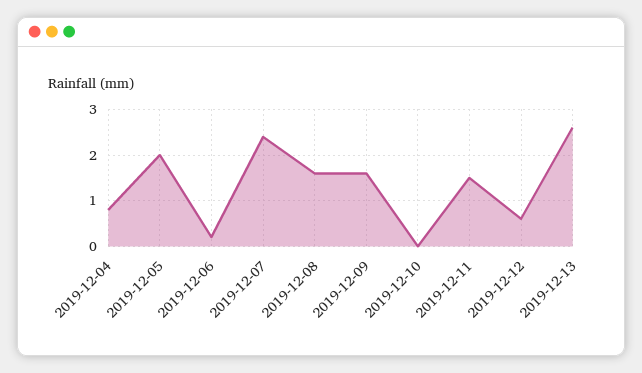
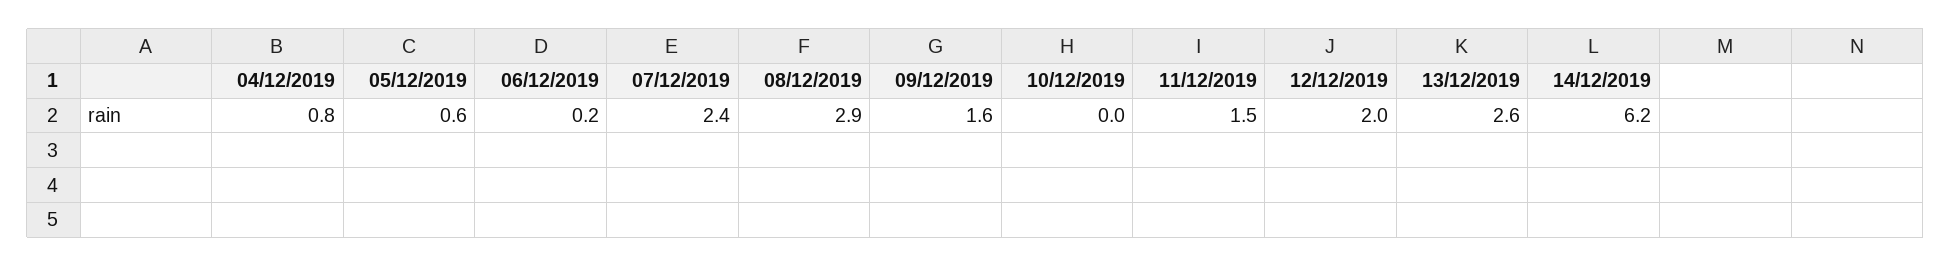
2019-12-05: 2 -> 0.6
2019-12-08: 1.5 -> 2.9
2019-12-12: 0.5 -> 2
14/12/2019: none -> 6.2

